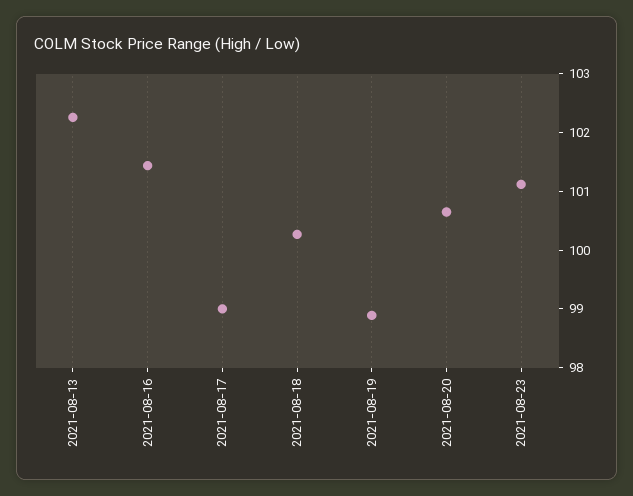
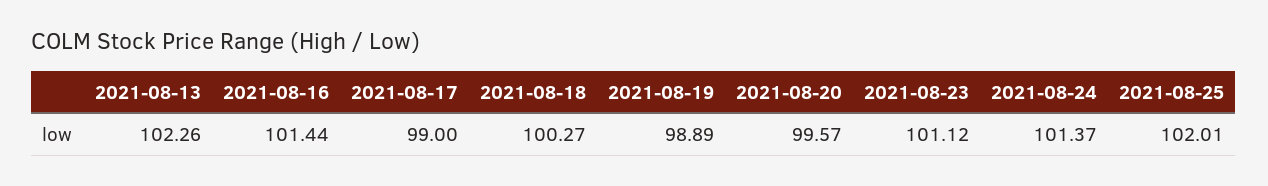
2021-08-20: 100.6 -> 99.57
2021-08-24: none -> 101.37
2021-08-25: none -> 102.01

